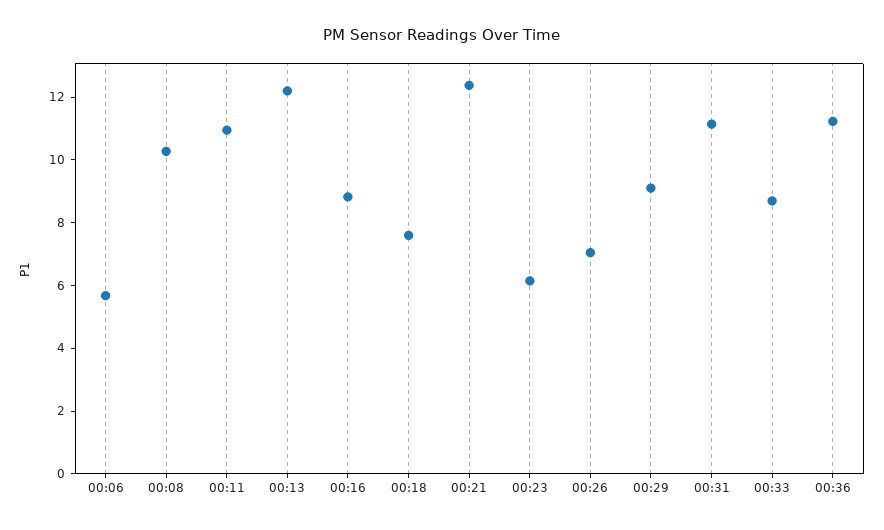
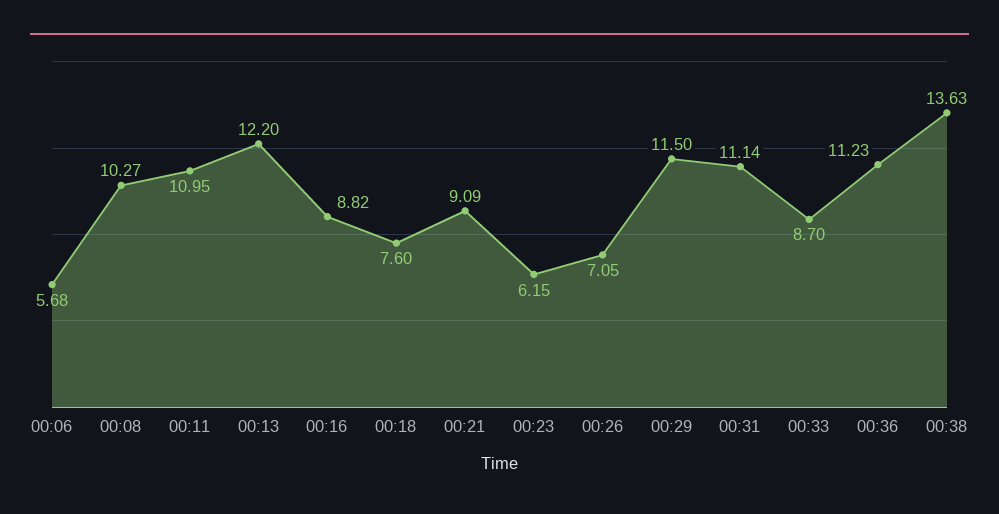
00:21: 12.5 -> 9.09
00:29: 9 -> 11.5
00:38: none -> 13.63

